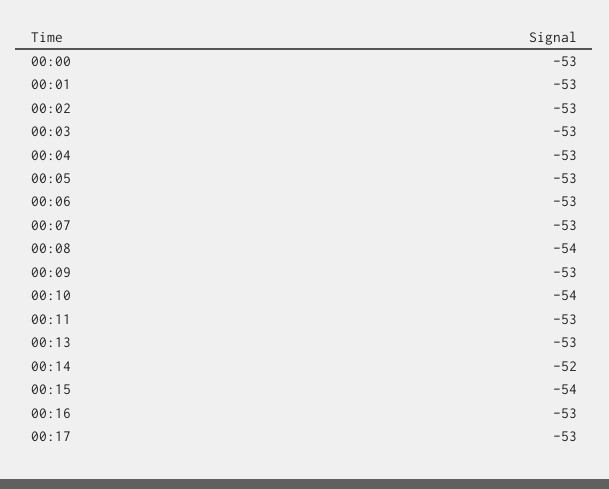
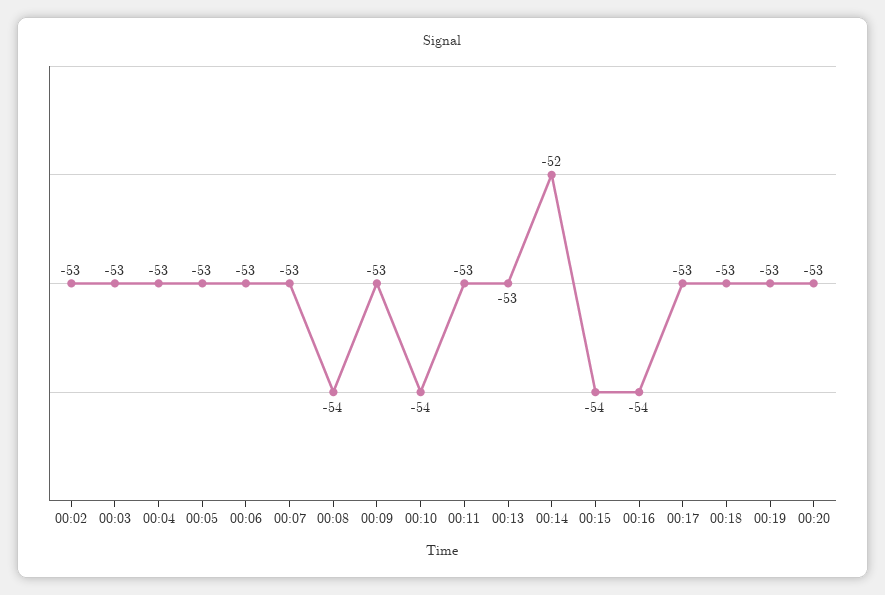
00:00: -53 -> none
00:01: -53 -> none
00:16: -53 -> -54
00:18: none -> -53
00:19: none -> -53
00:20: none -> -53

